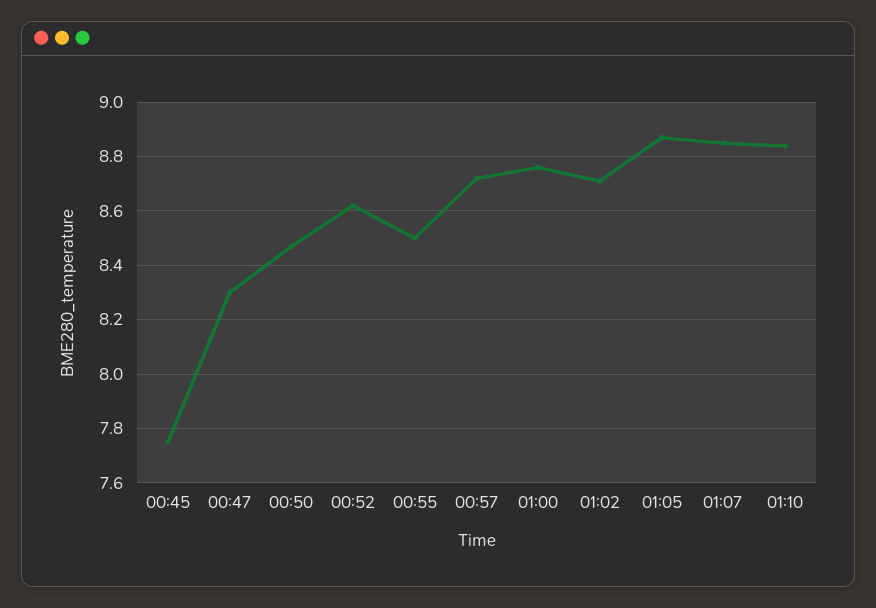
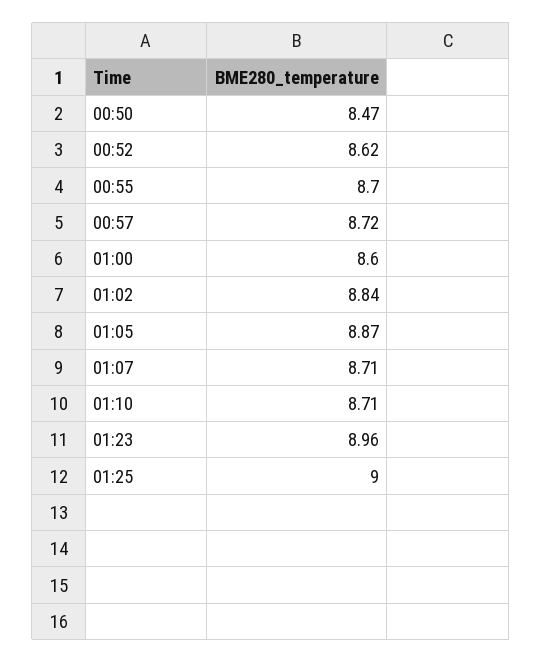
00:45: 7.75 -> none
00:47: 8.3 -> none
00:55: 8.5 -> 8.7
01:00: 8.75 -> 8.6
01:02: 8.7 -> 8.84
01:07: 8.85 -> 8.71
01:10: 8.85 -> 8.71
01:23: none -> 8.96
01:25: none -> 9

